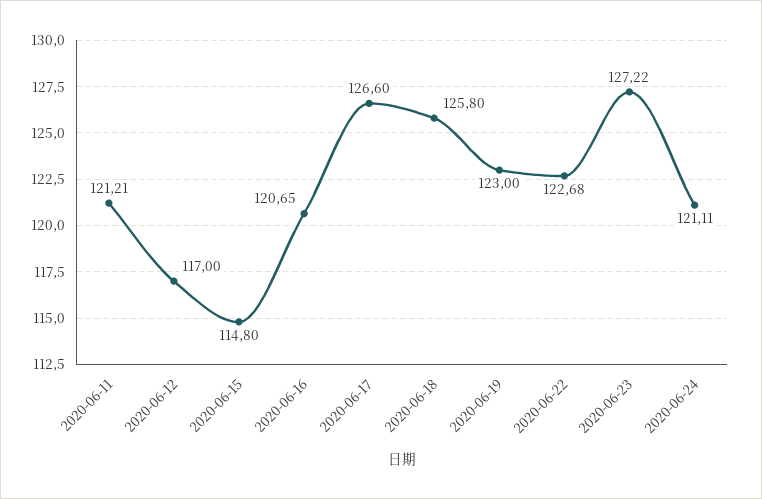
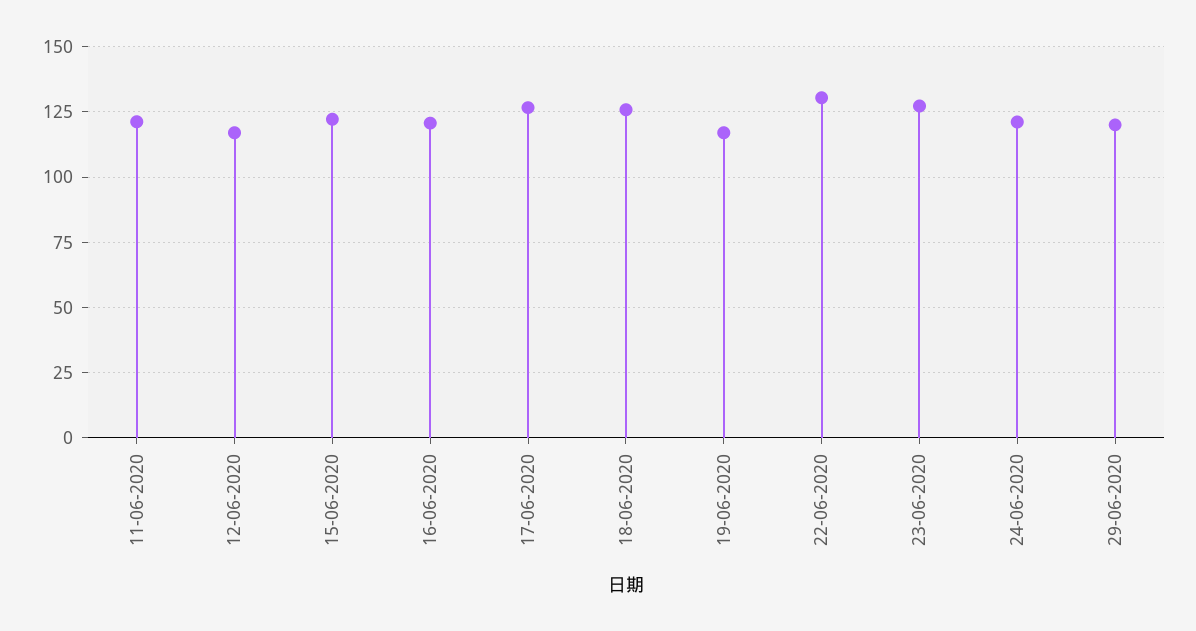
2020-06-15: 114.8 -> 122.5
2020-06-19: 123 -> 117.5
2020-06-22: 122.68 -> 130
29-06-2020: none -> 120

